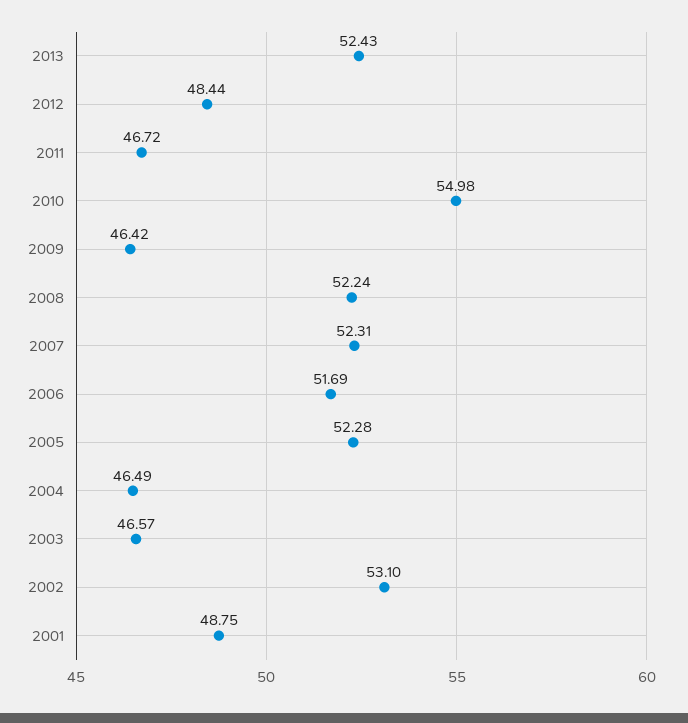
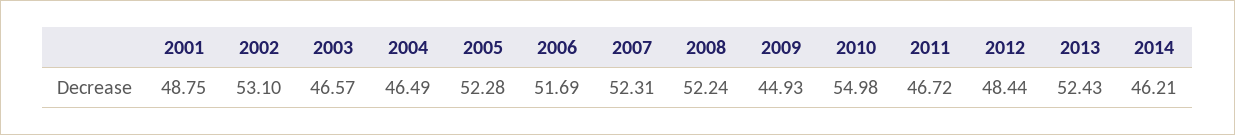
2009: 46.42 -> 44.93
2014: none -> 46.21

